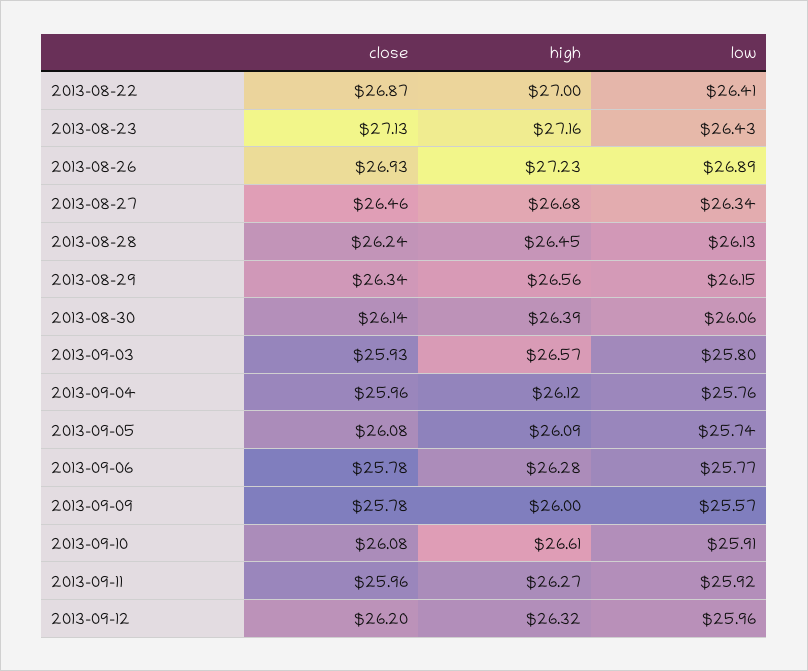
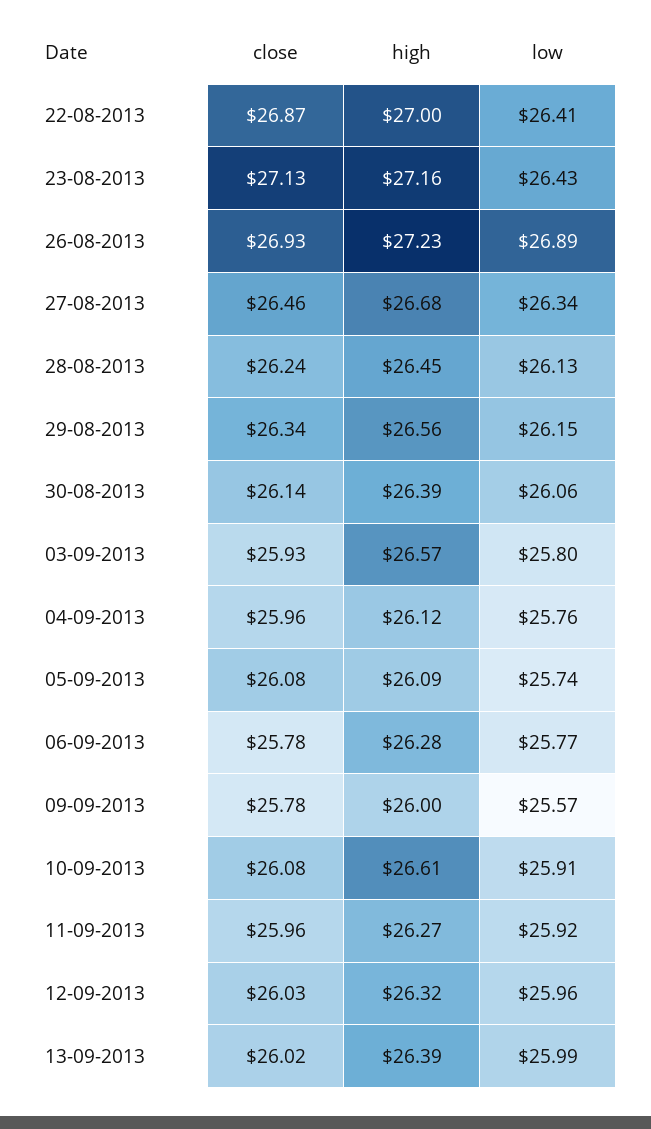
close, 2013-09-12: 26.2 -> 26.03
close, 13-09-2013: none -> 26.02
high, 13-09-2013: none -> 26.39
low, 13-09-2013: none -> 25.99

